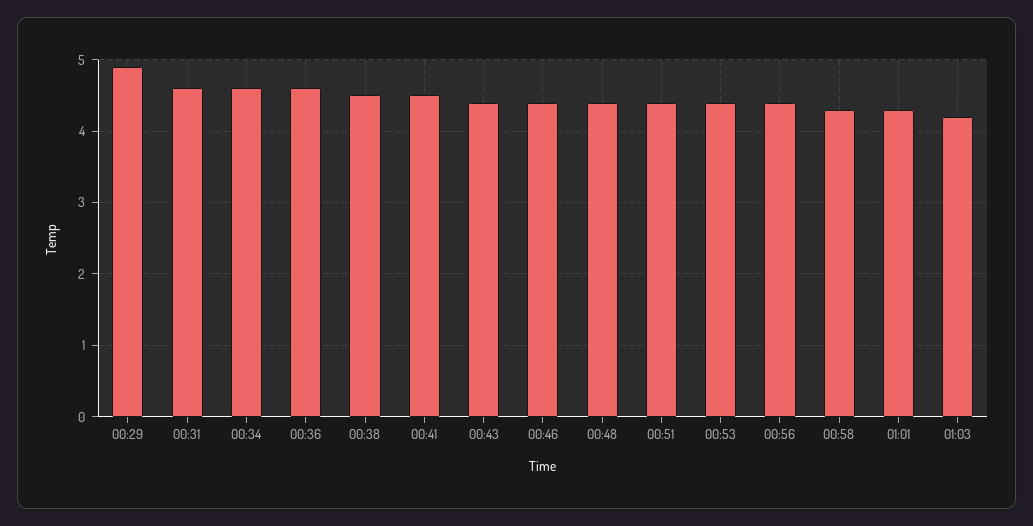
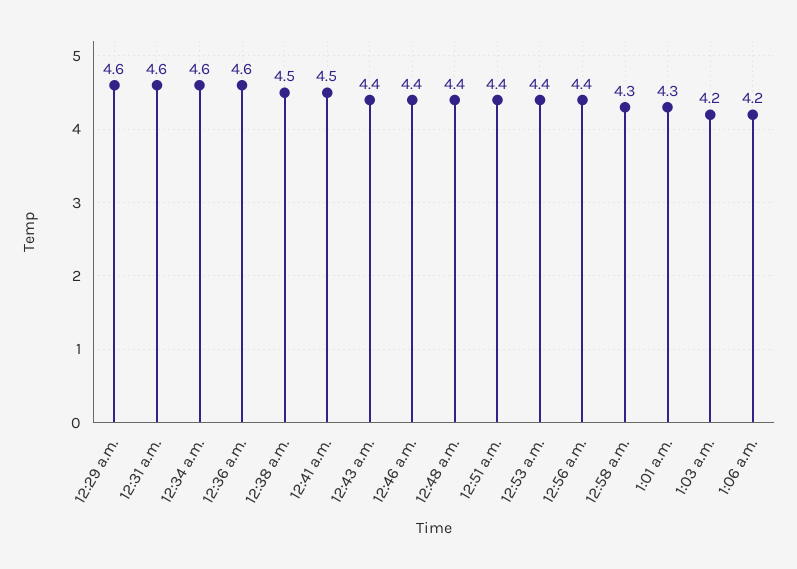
00:29: 4.9 -> 4.6
1:06 a.m.: none -> 4.2

